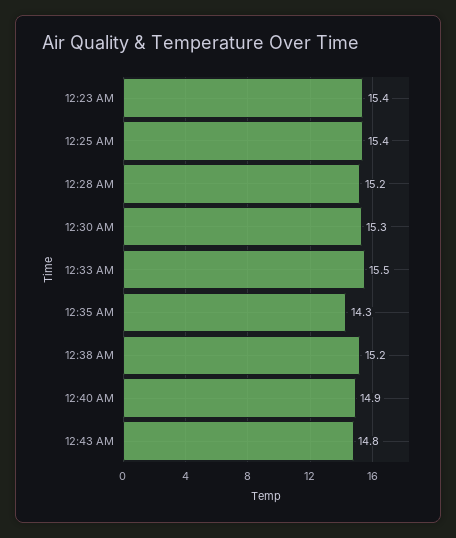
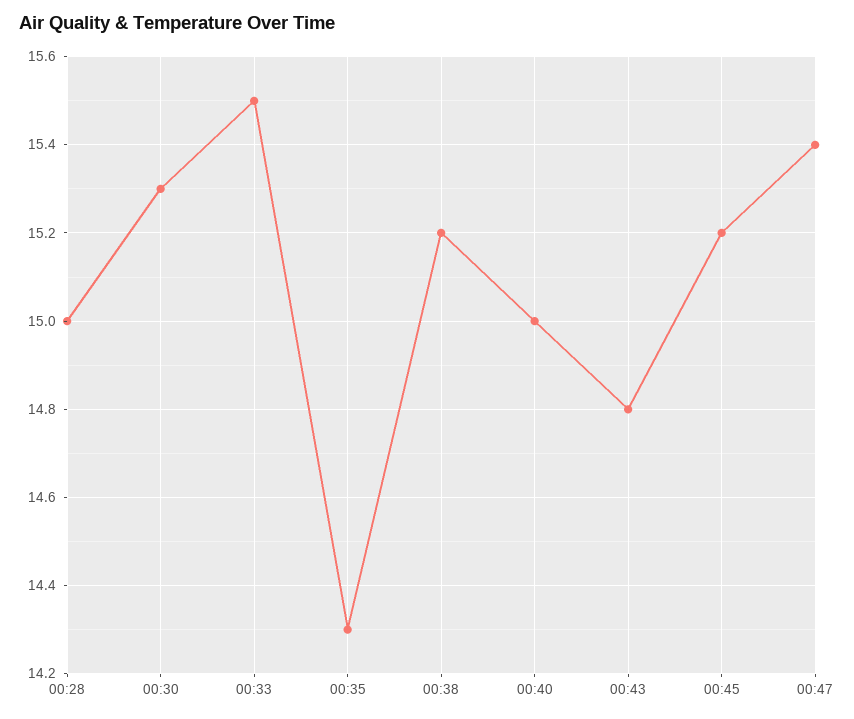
12:23 AM: 15.4 -> none
12:25 AM: 15.4 -> none
12:28 AM: 15.2 -> 15
12:40 AM: 14.9 -> 15
00:45: none -> 15.2
00:47: none -> 15.4

